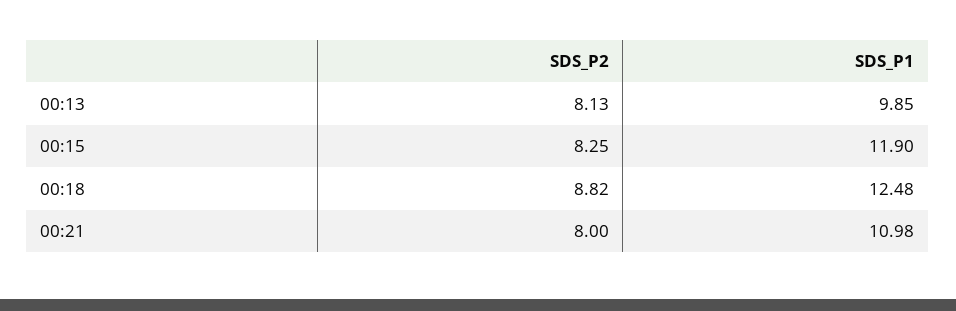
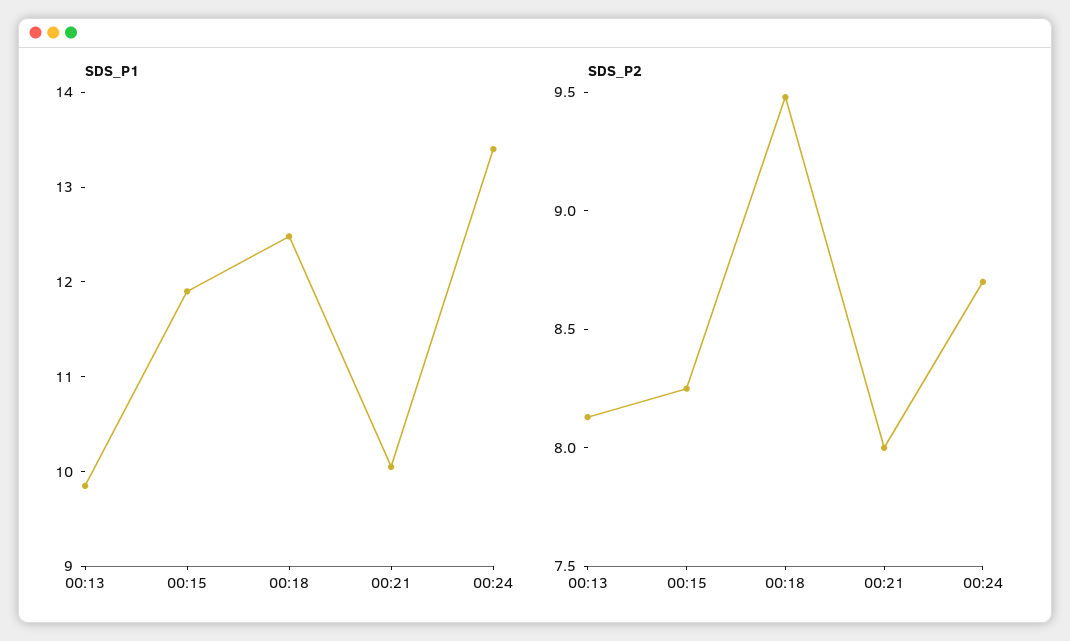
SDS_P2, 00:18: 8.82 -> 9.5
SDS_P1, 00:21: 10.98 -> 10
SDS_P1, 00:24: none -> 13.4
SDS_P2, 00:24: none -> 8.7

